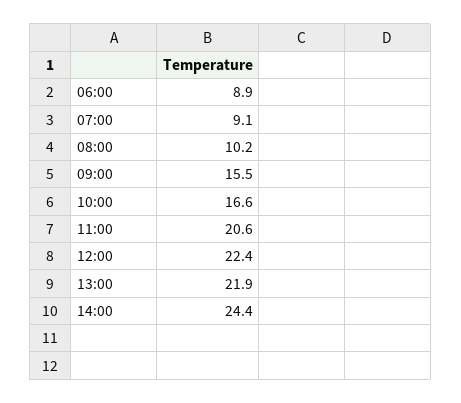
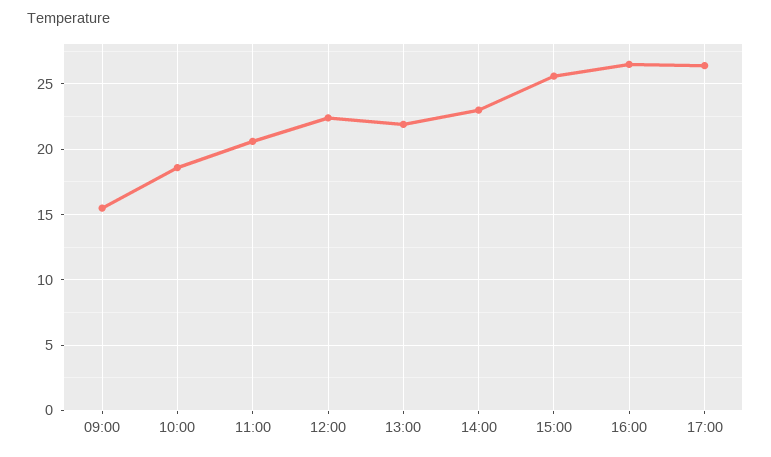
06:00: 8.9 -> none
07:00: 9.1 -> none
08:00: 10.2 -> none
10:00: 16.6 -> 18.5
14:00: 24.4 -> 23
15:00: none -> 25.5
16:00: none -> 26.5
17:00: none -> 26.5

